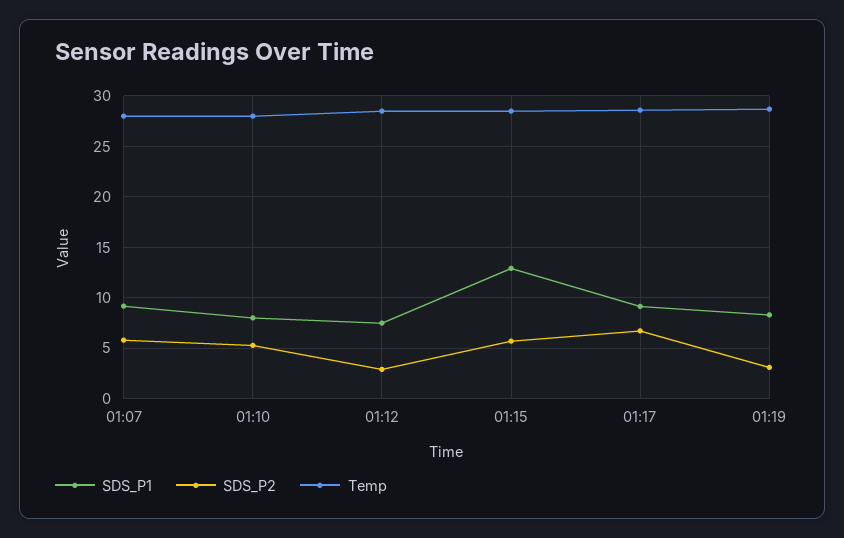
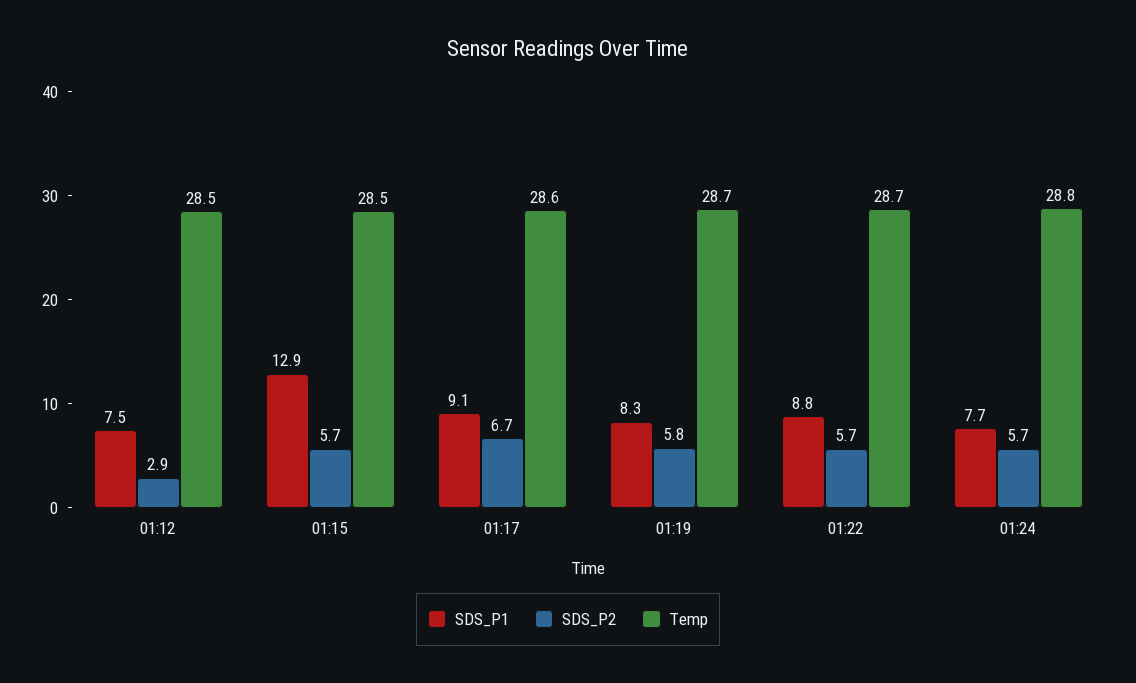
SDS_P1, 01:07: 9 -> none
SDS_P2, 01:07: 6 -> none
Temp, 01:07: 28 -> none
SDS_P1, 01:10: 8 -> none
SDS_P2, 01:10: 5 -> none
Temp, 01:10: 28 -> none
SDS_P2, 01:19: 3 -> 5.8
SDS_P1, 01:22: none -> 8.8
SDS_P2, 01:22: none -> 5.7
Temp, 01:22: none -> 28.7
SDS_P1, 01:24: none -> 7.7
SDS_P2, 01:24: none -> 5.7
Temp, 01:24: none -> 28.8

